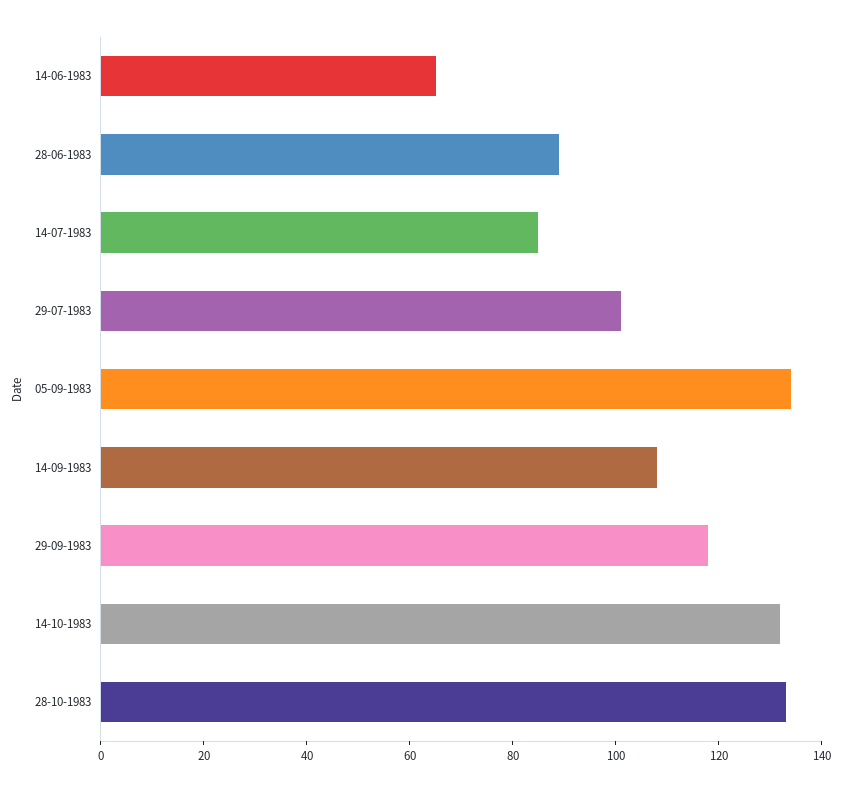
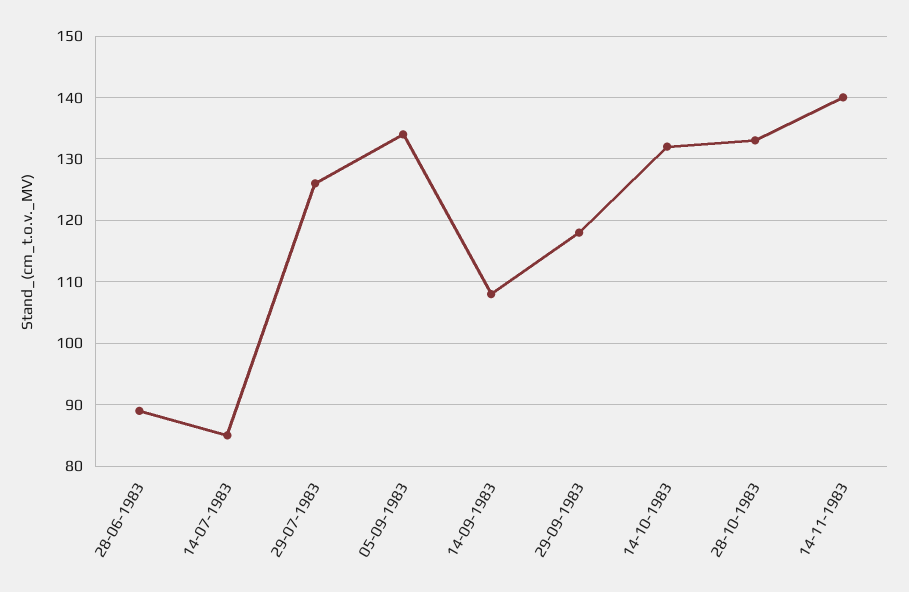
14-06-1983: 65 -> none
29-07-1983: 100 -> 126
14-11-1983: none -> 140

